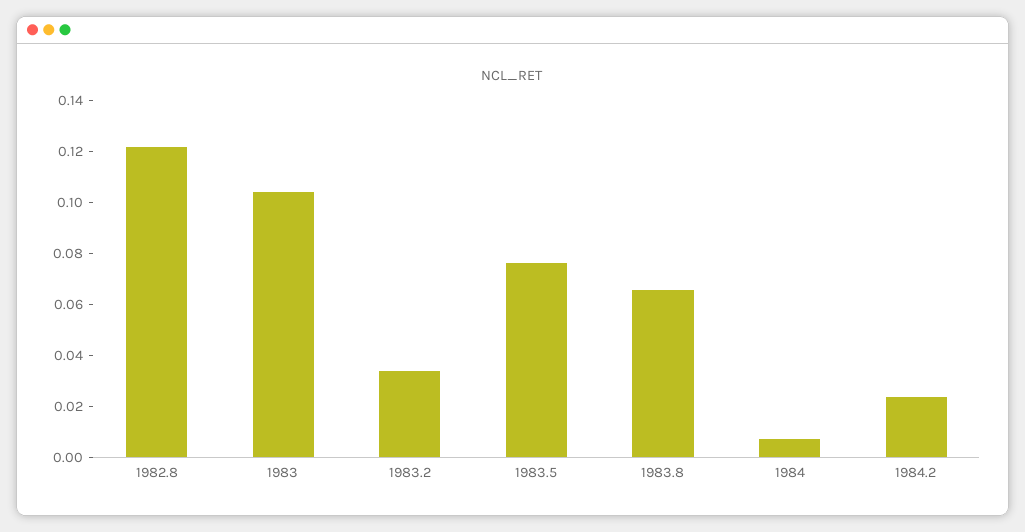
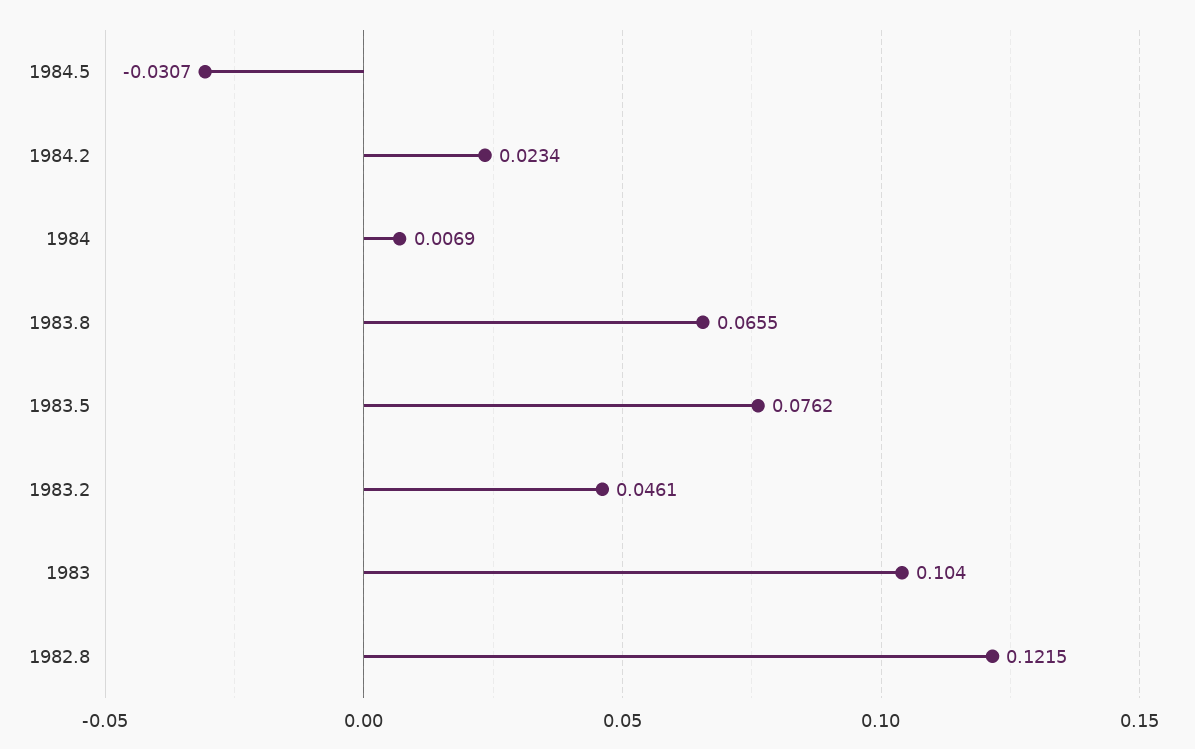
1983.2: 0.035 -> 0.0461
1984.5: none -> -0.0307

